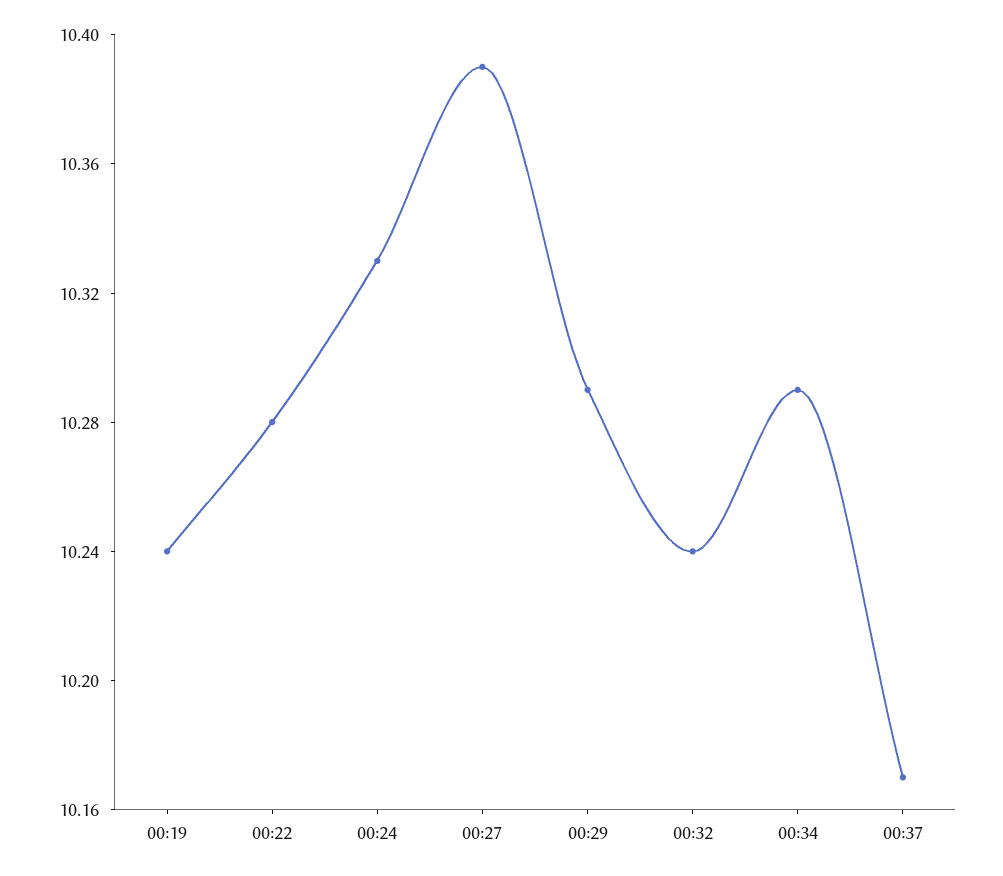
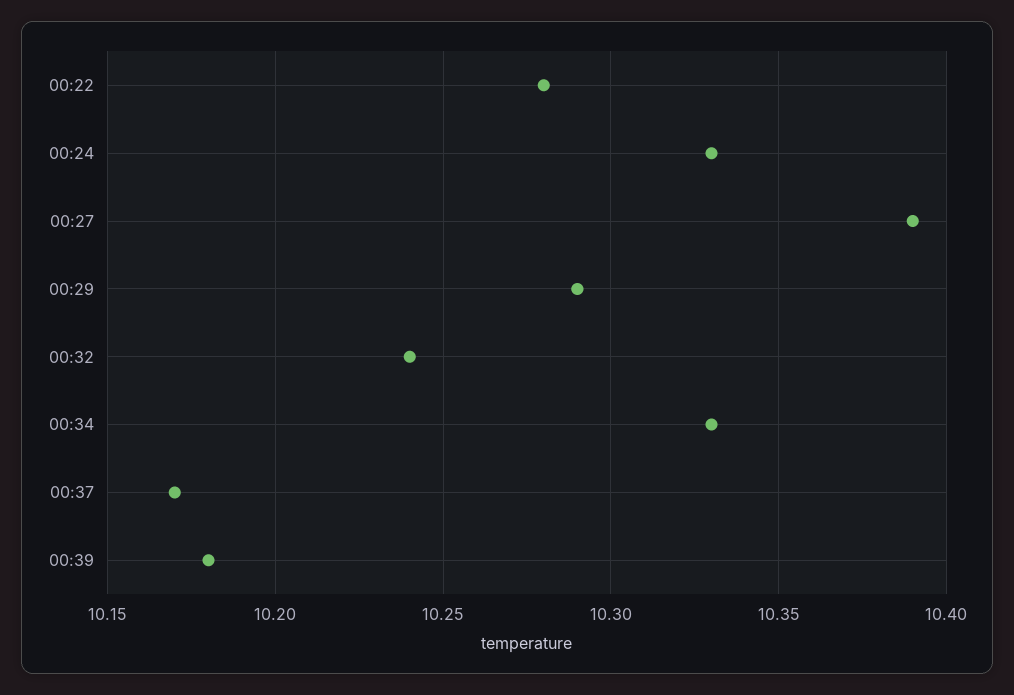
00:19: 10.24 -> none
00:34: 10.29 -> 10.33
00:39: none -> 10.18

